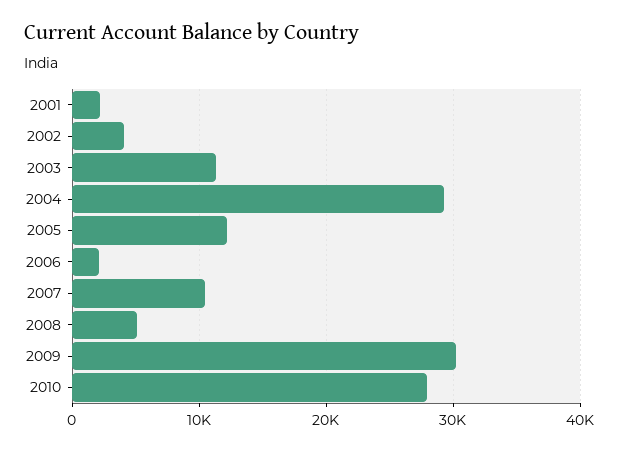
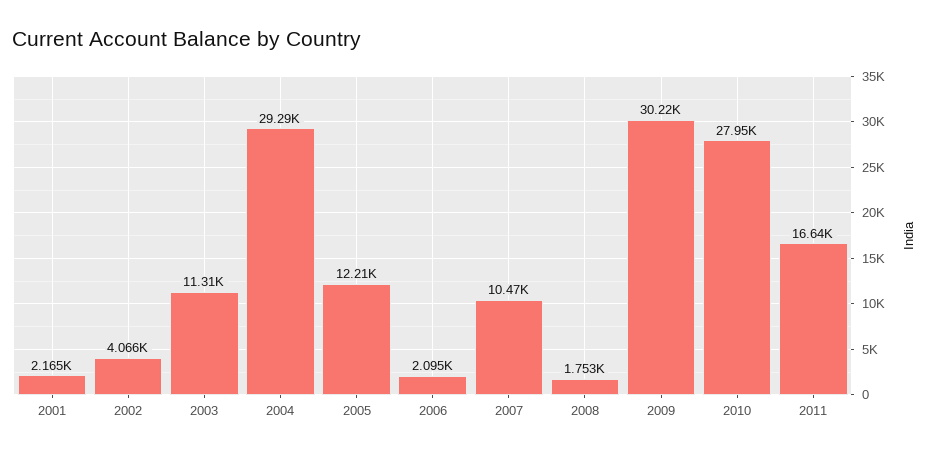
2008: 5000 -> 1753
2011: none -> 16640

